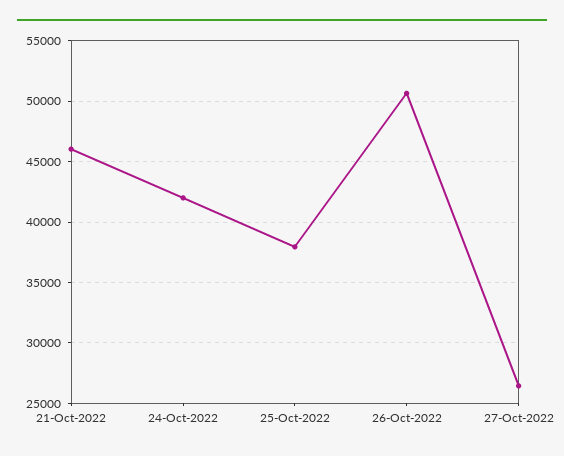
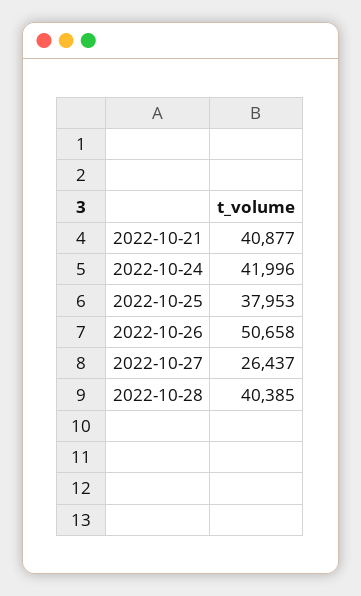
21-Oct-2022: 46000 -> 40877
2022-10-28: none -> 40385

